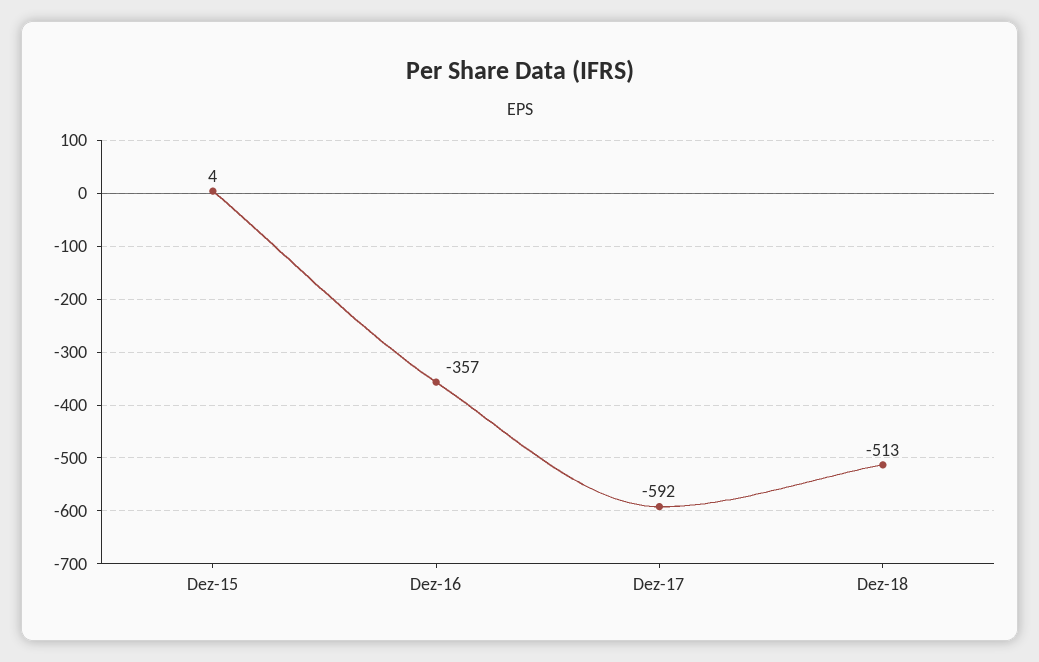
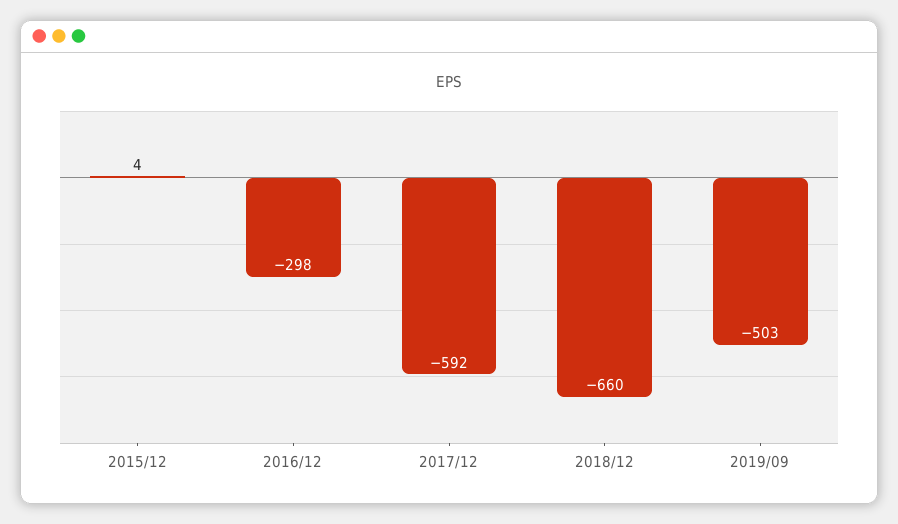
Dez-16: -357 -> -298
Dez-18: -513 -> -660
2019/09: none -> -503

